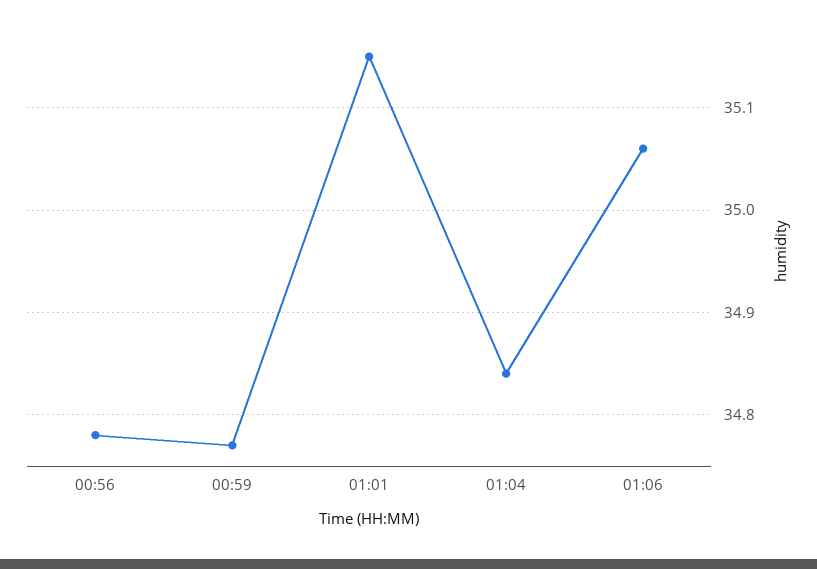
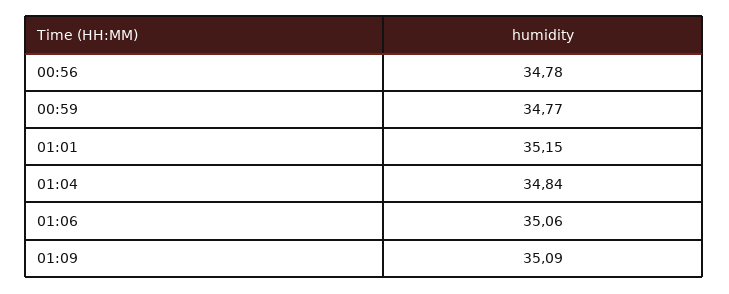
01:09: none -> 35.09

